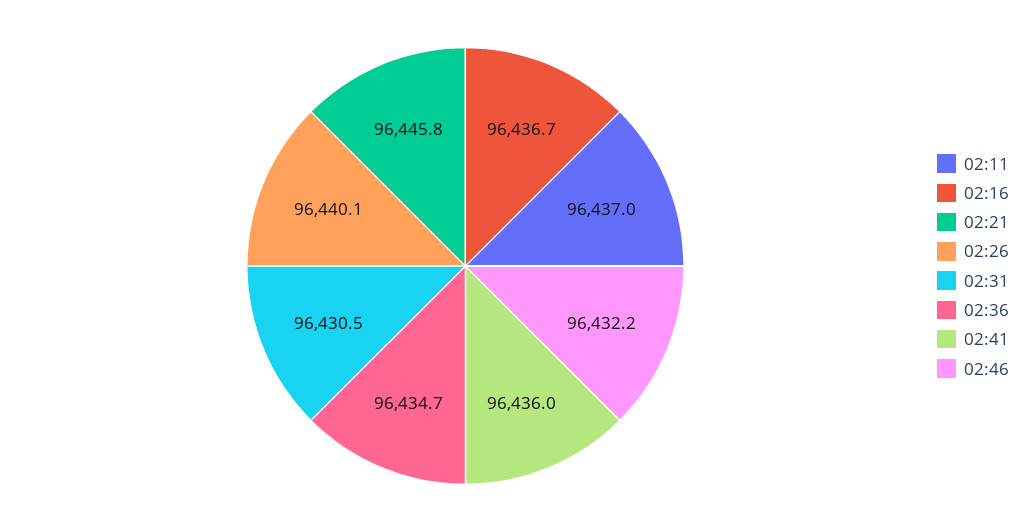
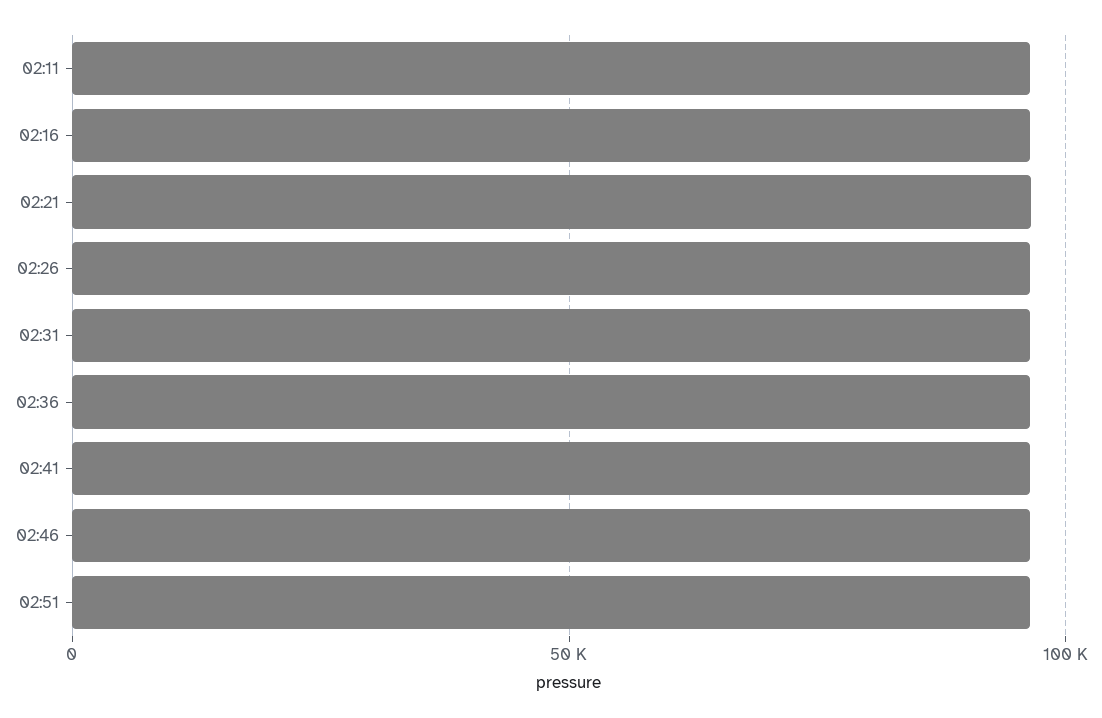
02:51: none -> 95000

